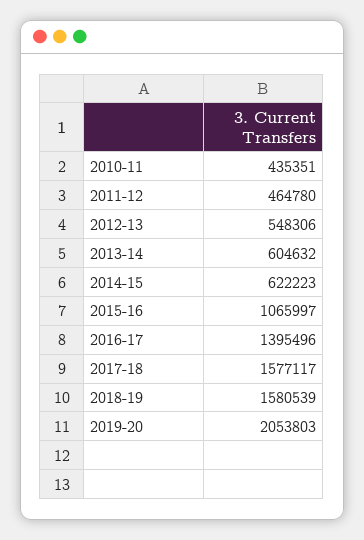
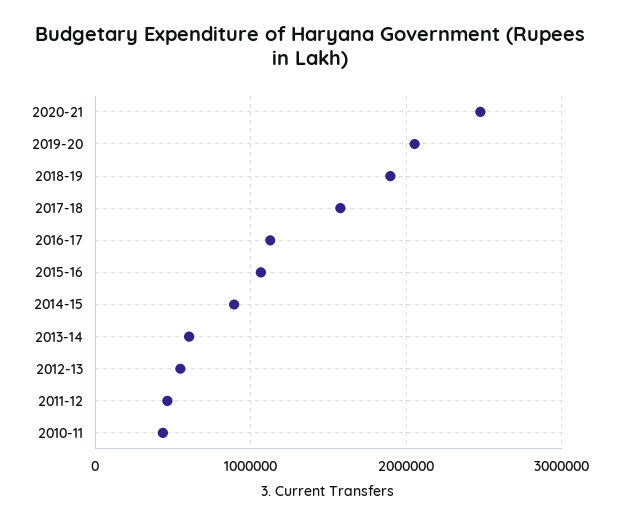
2014-15: 622223 -> 900000
2016-17: 1395496 -> 1100000
2018-19: 1580539 -> 1900000
2020-21: none -> 2500000

